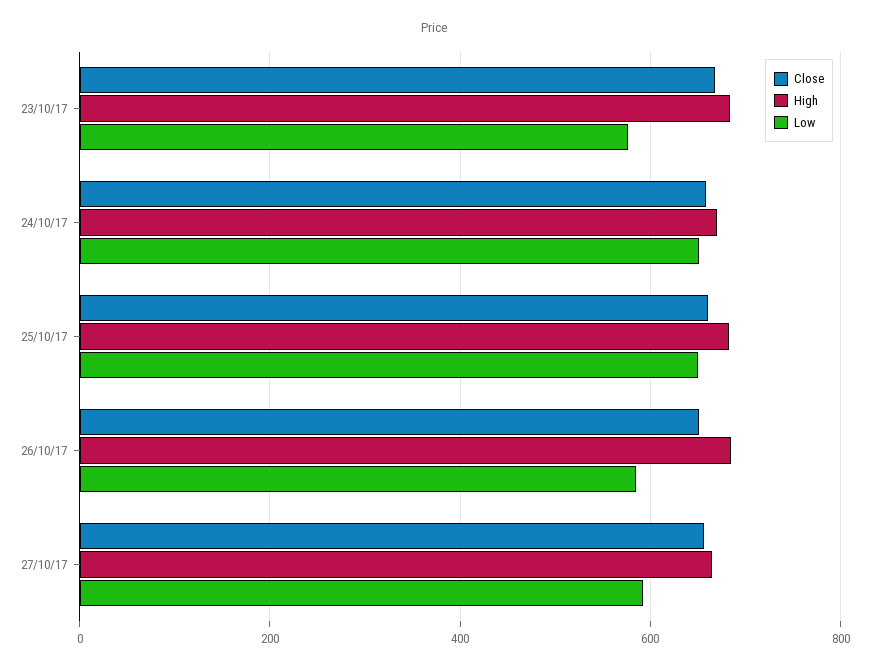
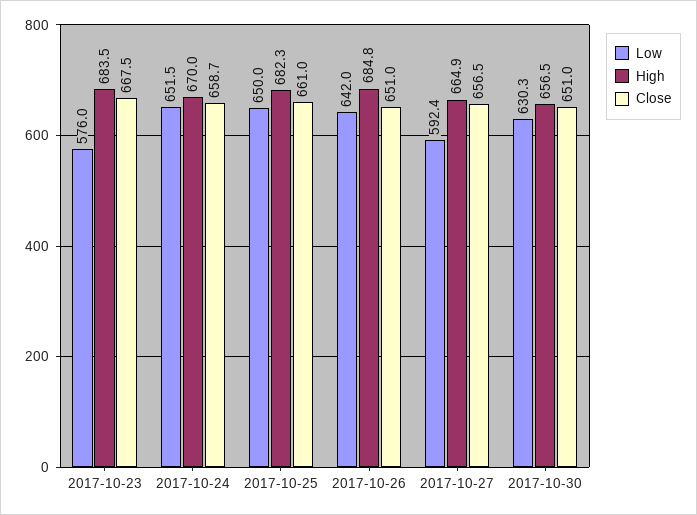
Low, 26/10/17: 580 -> 642
Low, 2017-10-30: none -> 630.3
High, 2017-10-30: none -> 656.5
Close, 2017-10-30: none -> 651

